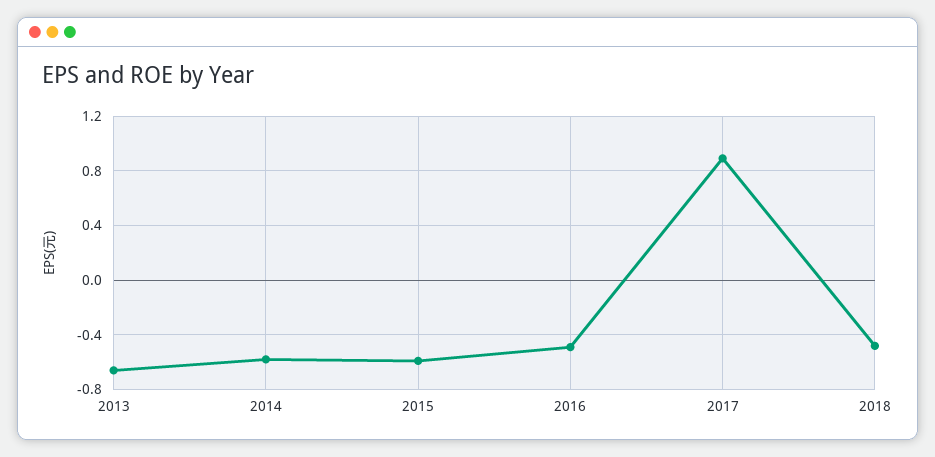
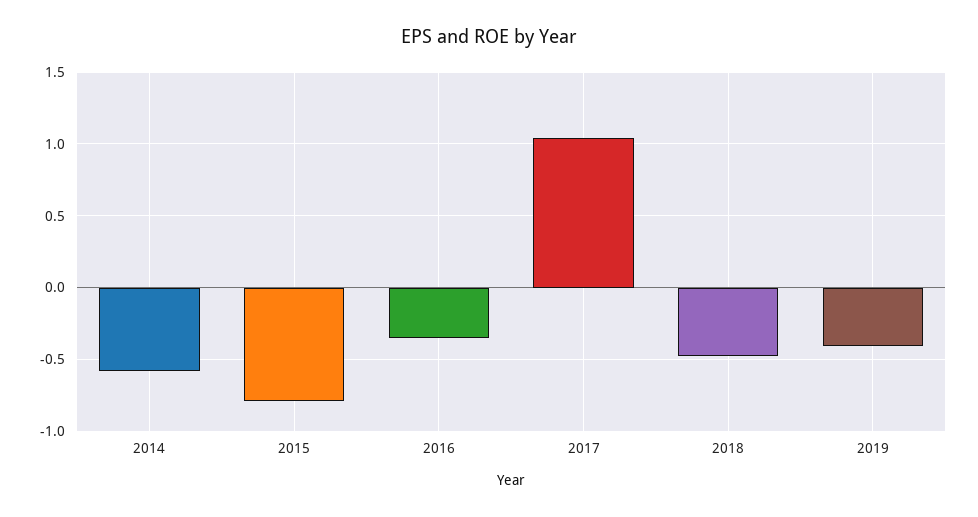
2013: -0.65 -> none
2015: -0.6 -> -0.8
2016: -0.5 -> -0.35
2017: 0.9 -> 1.05
2019: none -> -0.4

